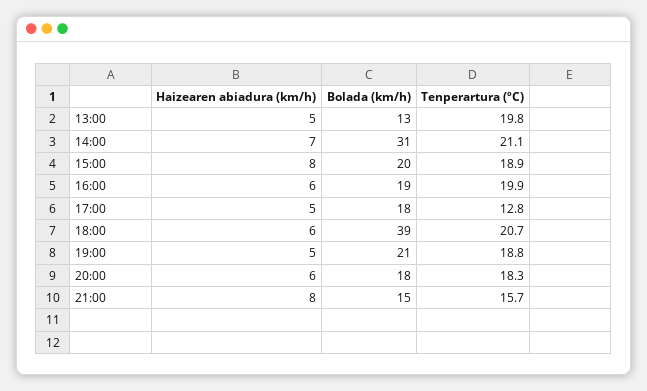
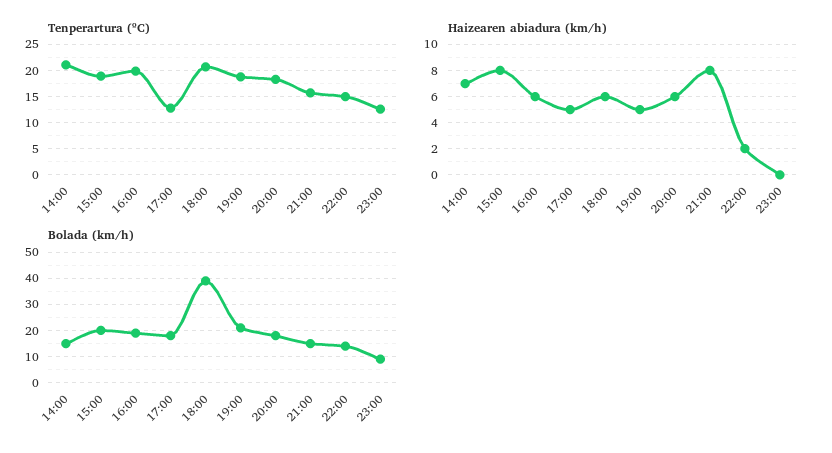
Haizearen abiadura (km/h), 13:00: 5 -> none
Bolada (km/h), 13:00: 13 -> none
Tenperartura (ºC), 13:00: 19.8 -> none
Bolada (km/h), 14:00: 31 -> 15
Tenperartura (ºC), 22:00: none -> 15
Tenperartura (ºC), 23:00: none -> 12.5
Haizearen abiadura (km/h), 22:00: none -> 2
Haizearen abiadura (km/h), 23:00: none -> 0
Bolada (km/h), 22:00: none -> 15
Bolada (km/h), 23:00: none -> 10

